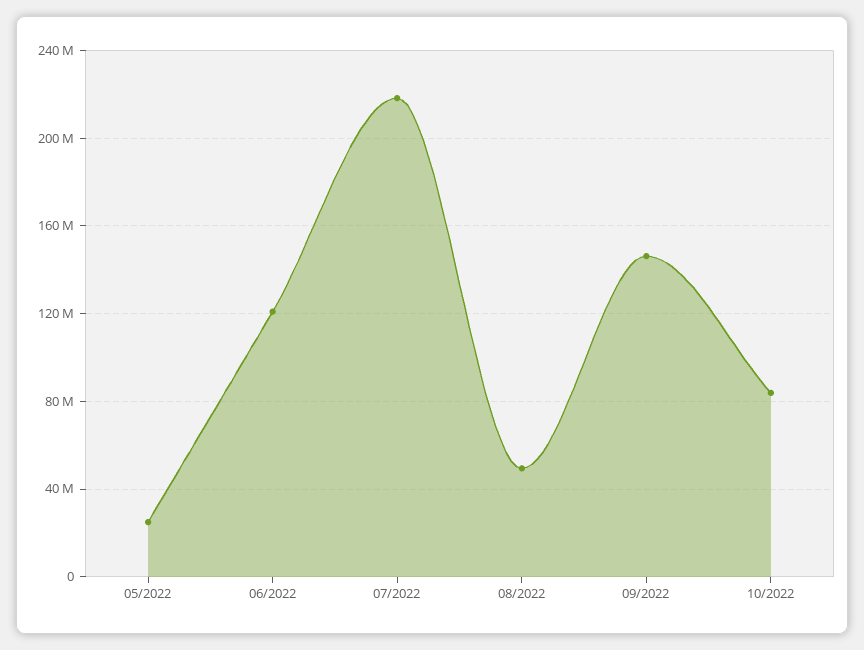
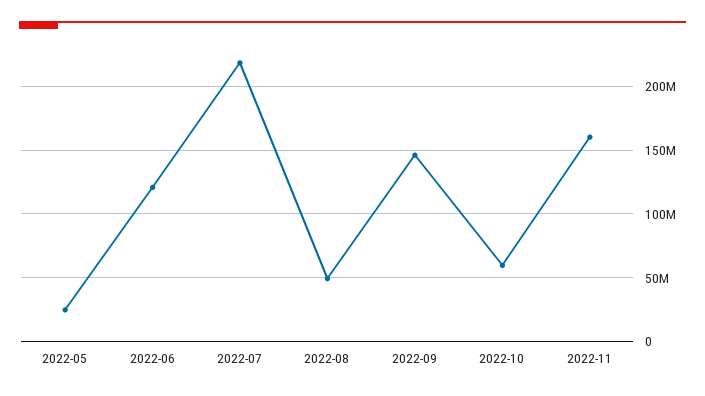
10/2022: 85000000 -> 60000000
2022-11: none -> 160000000

